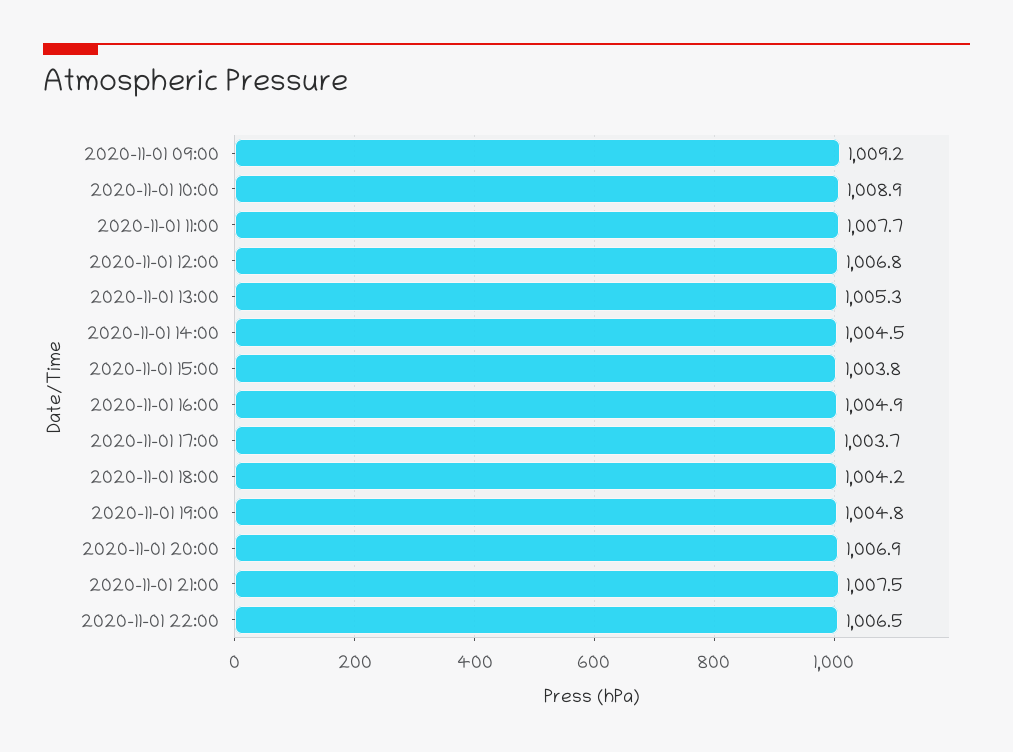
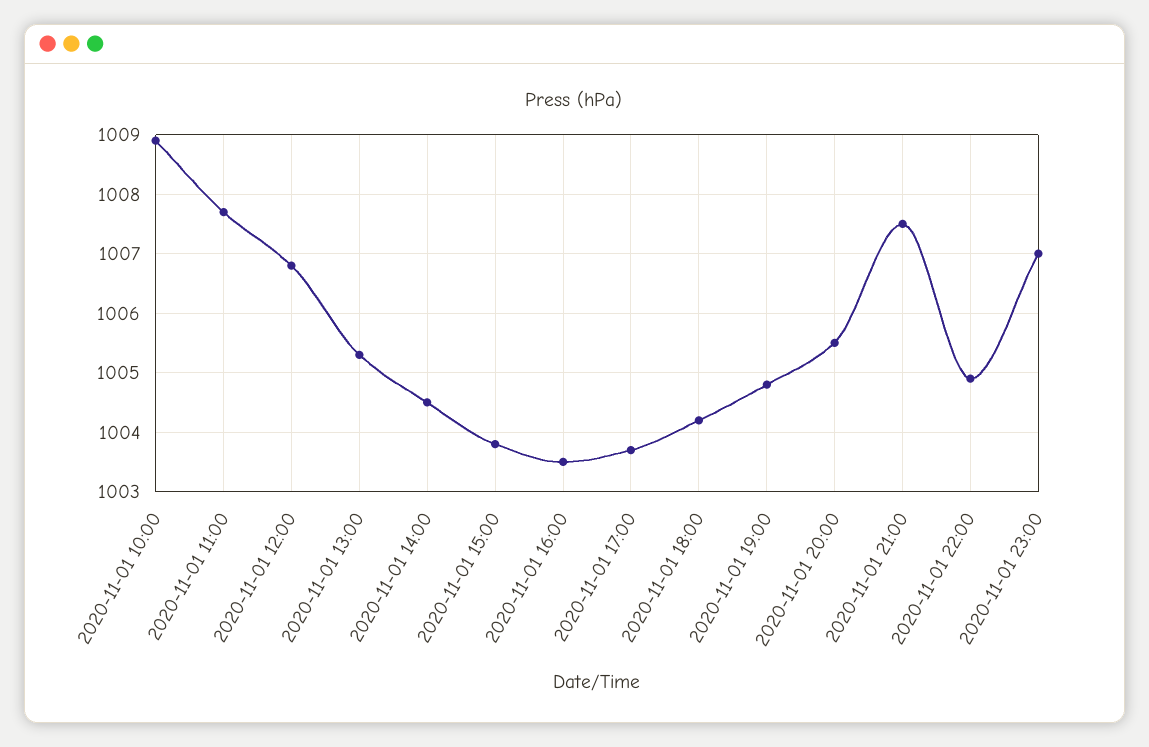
2020-11-01 09:00: 1009.2 -> none
2020-11-01 16:00: 1004.9 -> 1003.5
2020-11-01 20:00: 1006.9 -> 1005.5
2020-11-01 22:00: 1006.5 -> 1005
2020-11-01 23:00: none -> 1007

